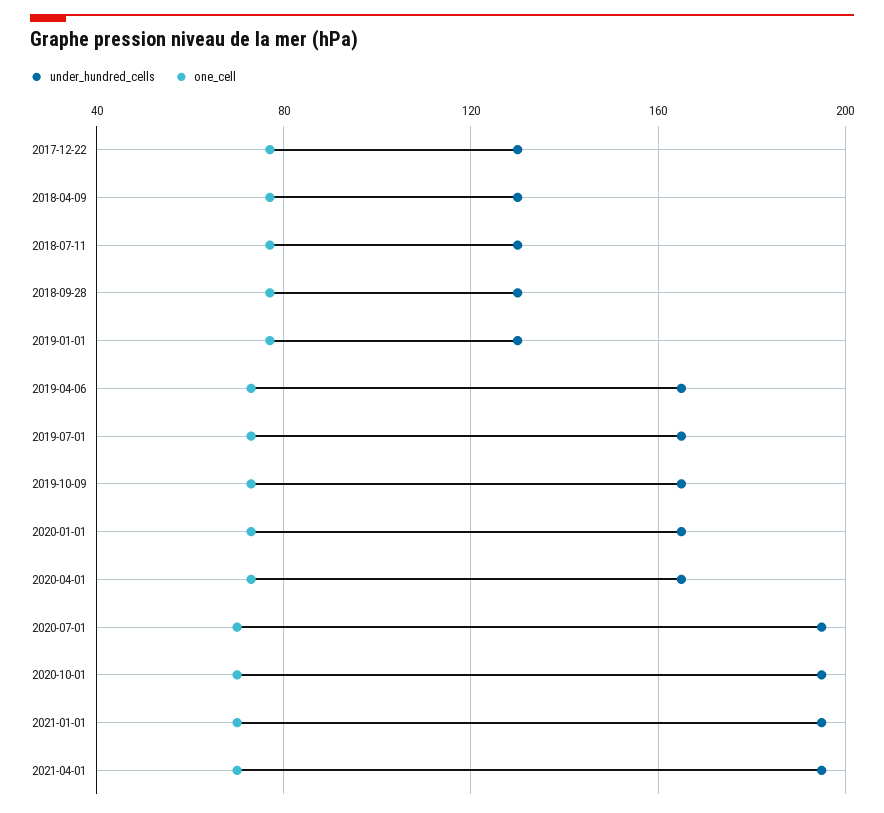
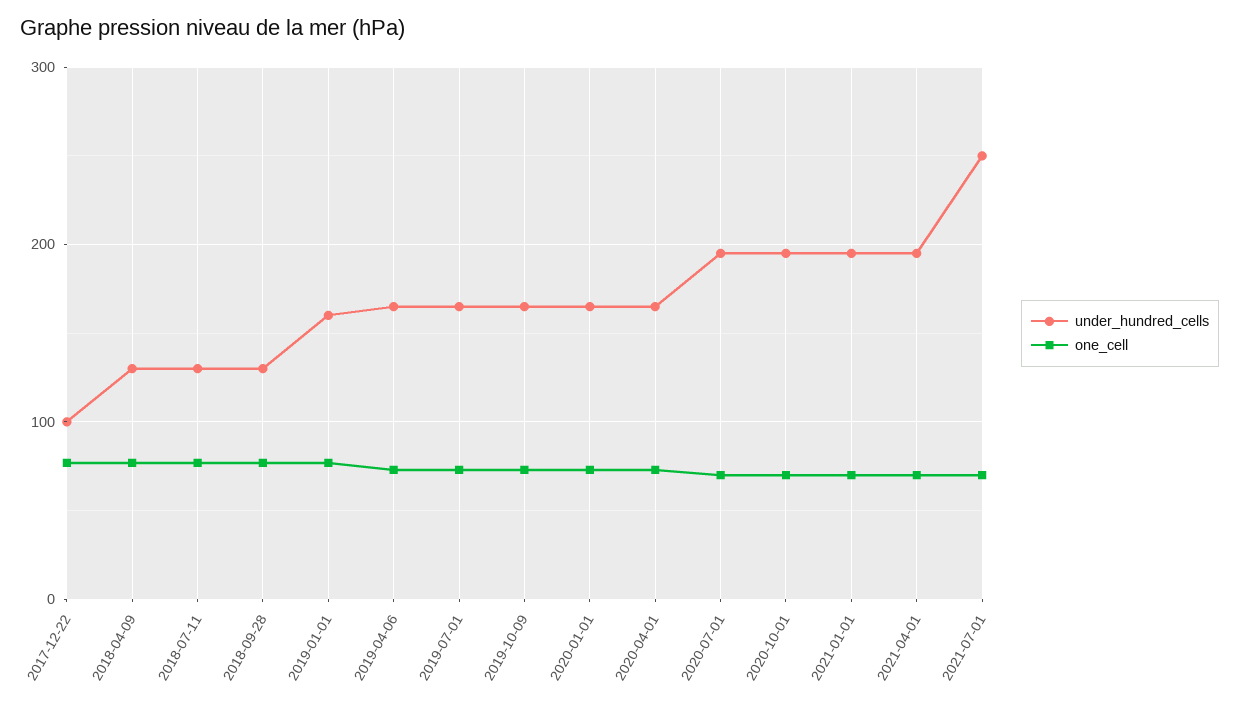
under_hundred_cells, 2017-12-22: 130 -> 100
under_hundred_cells, 2019-01-01: 130 -> 160
under_hundred_cells, 2021-07-01: none -> 250
one_cell, 2021-07-01: none -> 70

